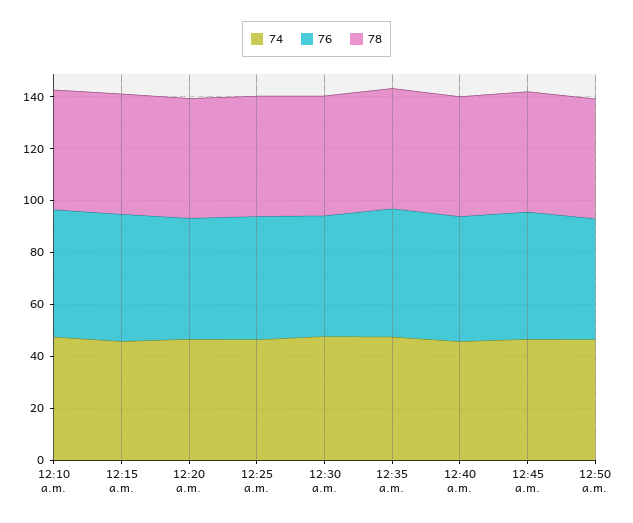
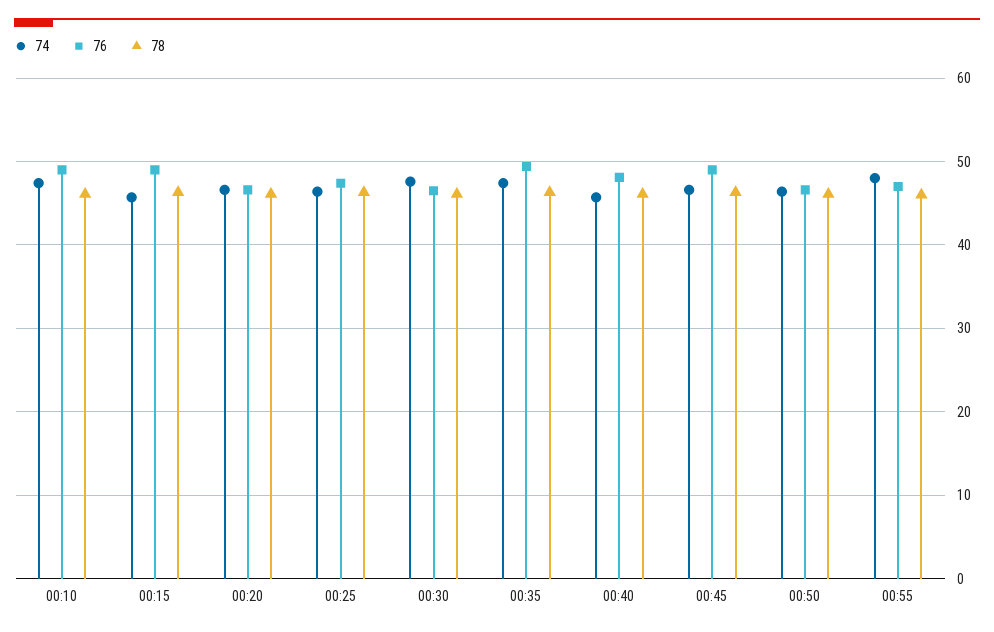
74, 00:55: none -> 48
76, 00:55: none -> 47
78, 00:55: none -> 46

